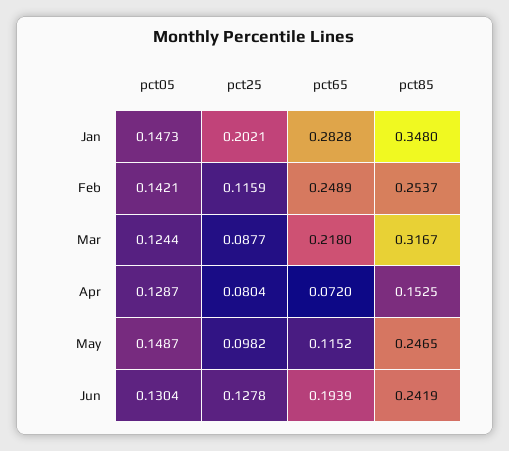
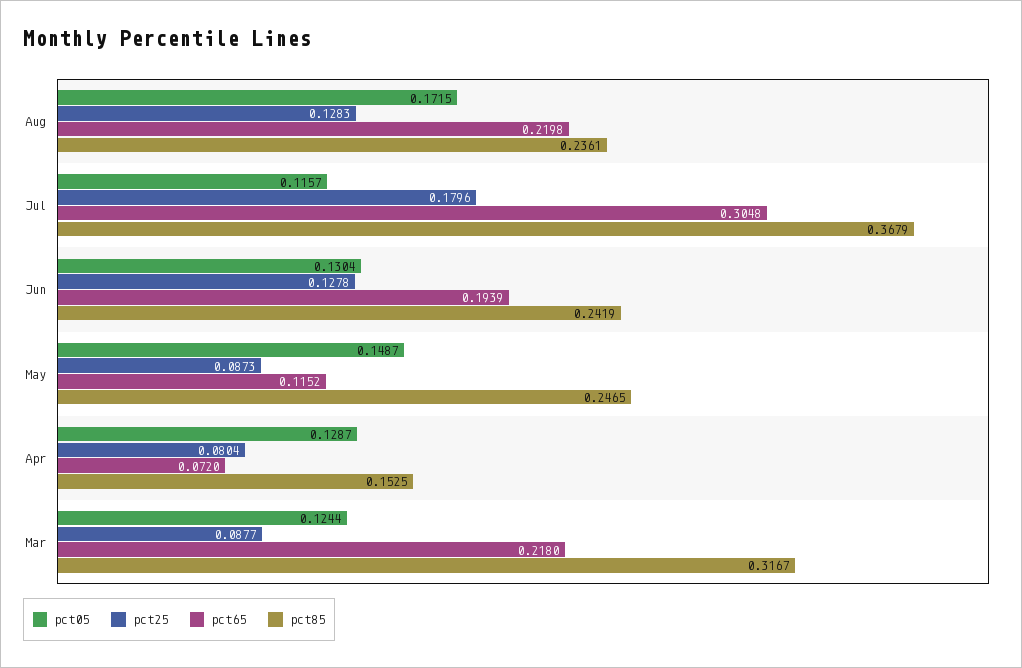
pct05, Jan: 0.1473 -> none
pct25, Jan: 0.2021 -> none
pct65, Jan: 0.2828 -> none
pct85, Jan: 0.348 -> none
pct05, Feb: 0.1421 -> none
pct25, Feb: 0.1159 -> none
pct65, Feb: 0.2489 -> none
pct85, Feb: 0.2537 -> none
pct25, May: 0.0982 -> 0.0873
pct05, Aug: none -> 0.1715
pct25, Aug: none -> 0.1283
pct65, Aug: none -> 0.2198
pct85, Aug: none -> 0.2361
pct05, Jul: none -> 0.1157
pct25, Jul: none -> 0.1796
pct65, Jul: none -> 0.3048
pct85, Jul: none -> 0.3679

